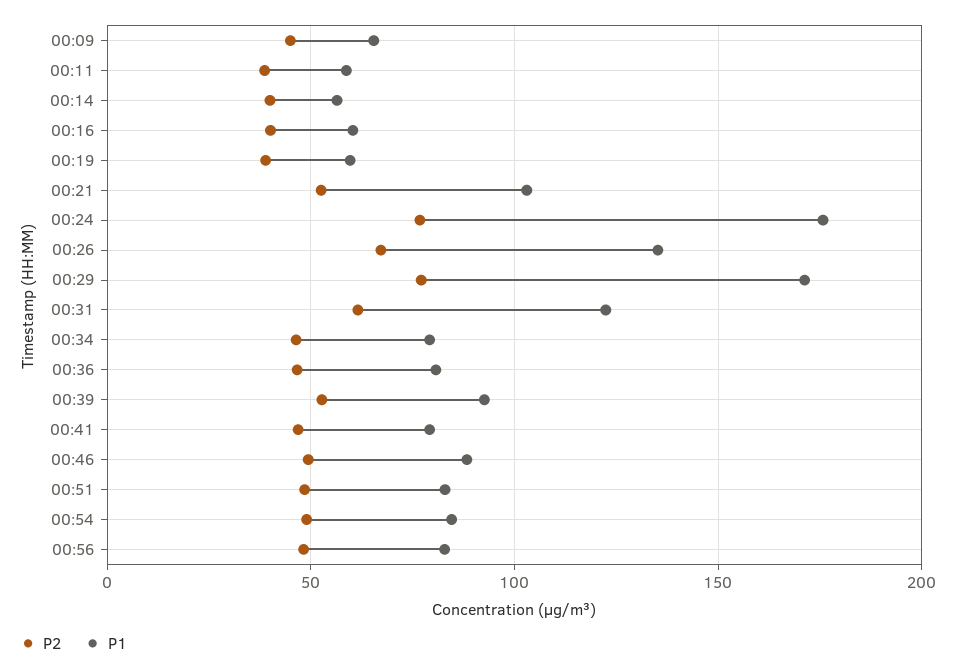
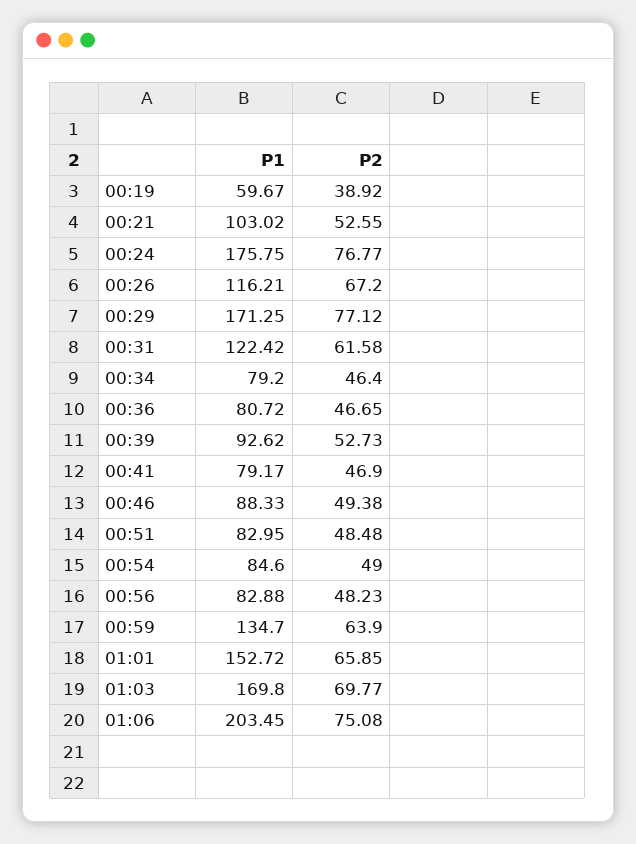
P2, 00:09: 45 -> none
P1, 00:09: 65 -> none
P2, 00:11: 40 -> none
P1, 00:11: 60 -> none
P2, 00:14: 40 -> none
P1, 00:14: 55 -> none
P2, 00:16: 40 -> none
P1, 00:16: 60 -> none
P1, 00:26: 135 -> 116.21
P1, 00:59: none -> 134.7
P2, 00:59: none -> 63.9
P1, 01:01: none -> 152.72
P2, 01:01: none -> 65.85
P1, 01:03: none -> 169.8
P2, 01:03: none -> 69.77
P1, 01:06: none -> 203.45
P2, 01:06: none -> 75.08

